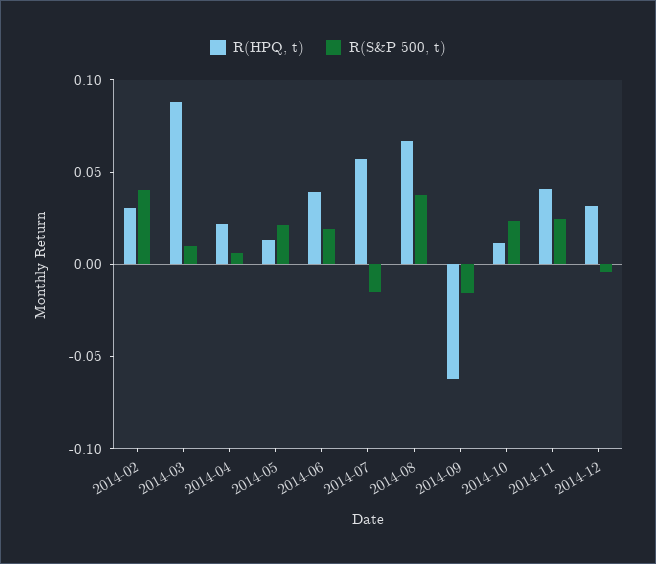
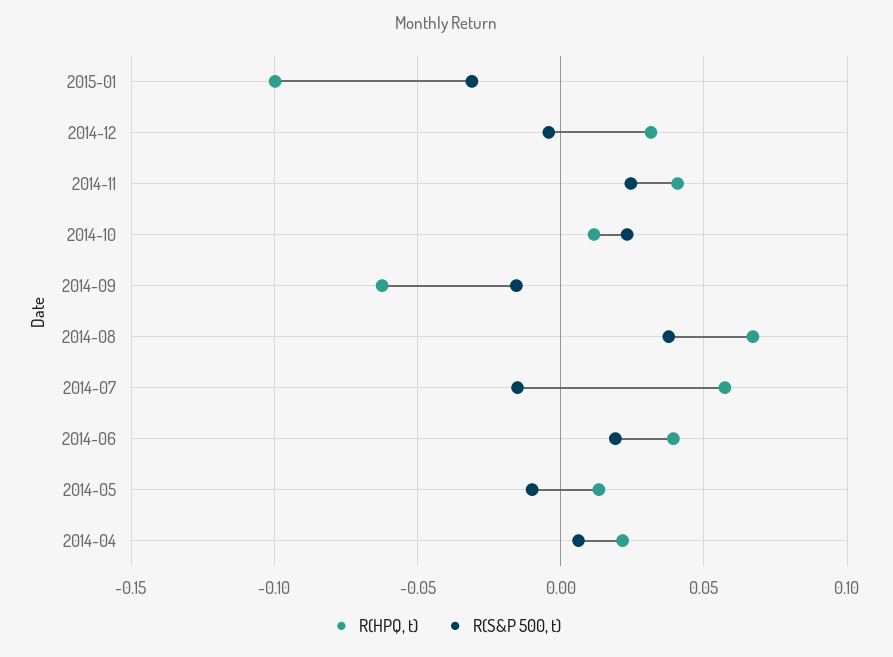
R(HPQ, t), 2014-02: 0.03 -> none
R(S&P 500, t), 2014-02: 0.04 -> none
R(HPQ, t), 2014-03: 0.09 -> none
R(S&P 500, t), 2014-03: 0.01 -> none
R(S&P 500, t), 2014-05: 0.02 -> -0.01
R(HPQ, t), 2015-01: none -> -0.1
R(S&P 500, t), 2015-01: none -> -0.03

